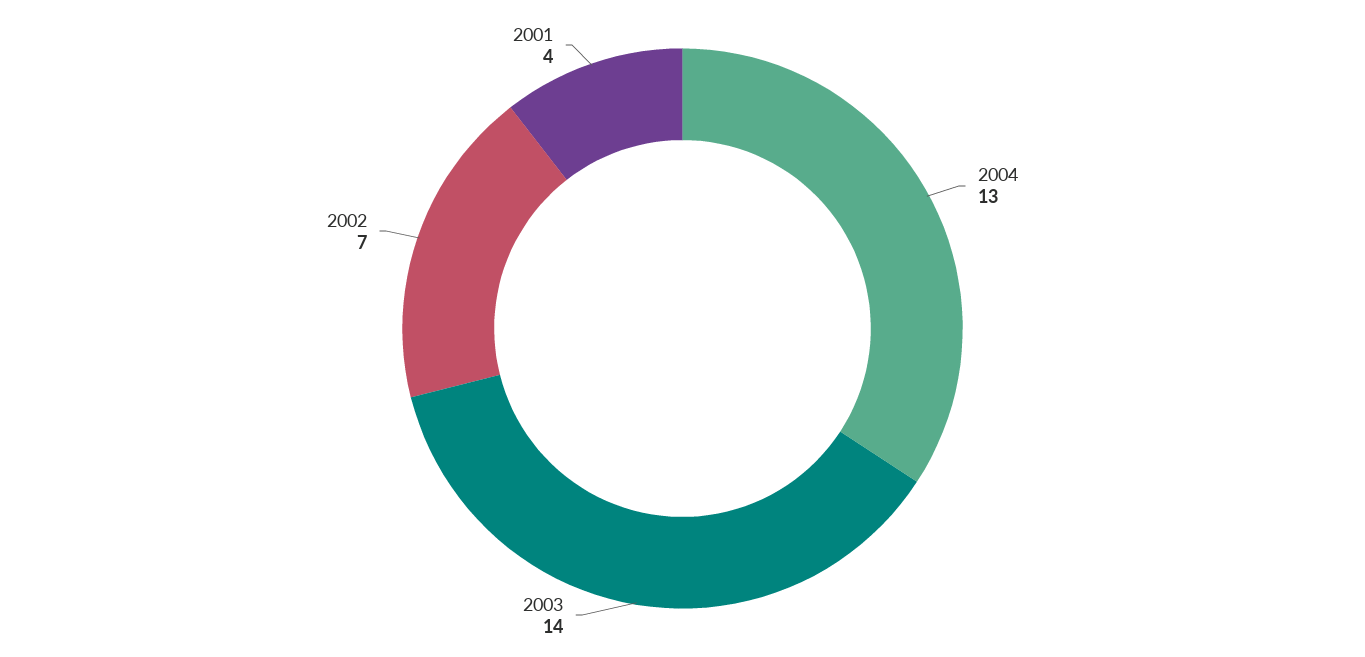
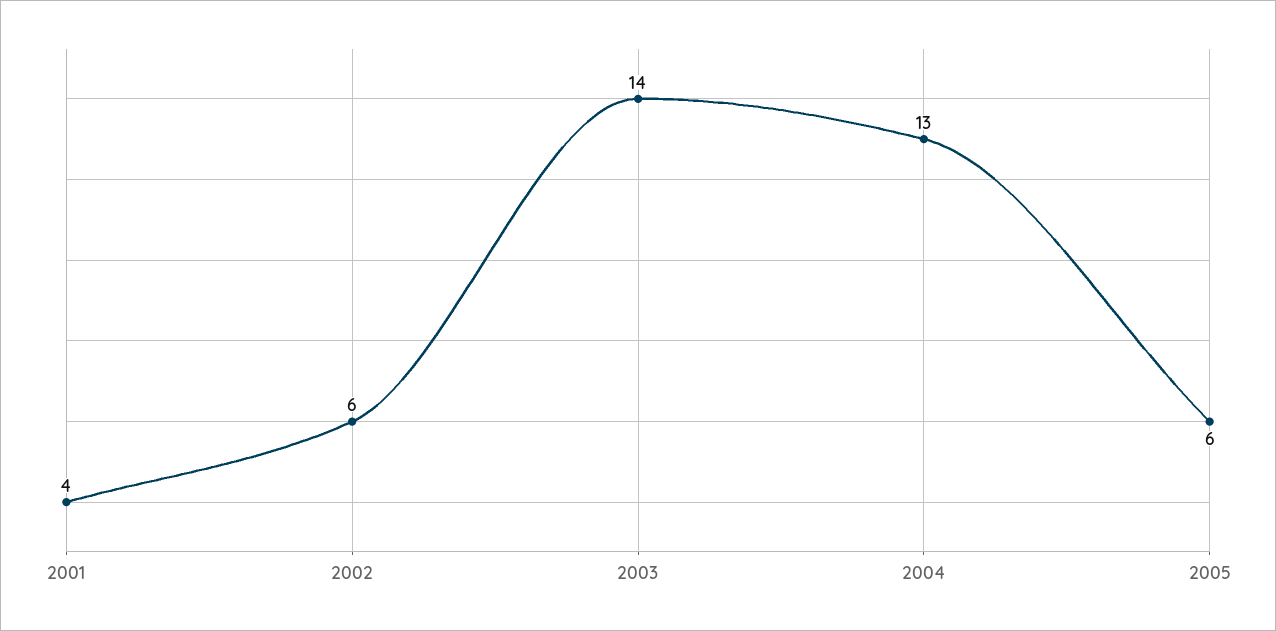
2002: 7 -> 6
2005: none -> 6

